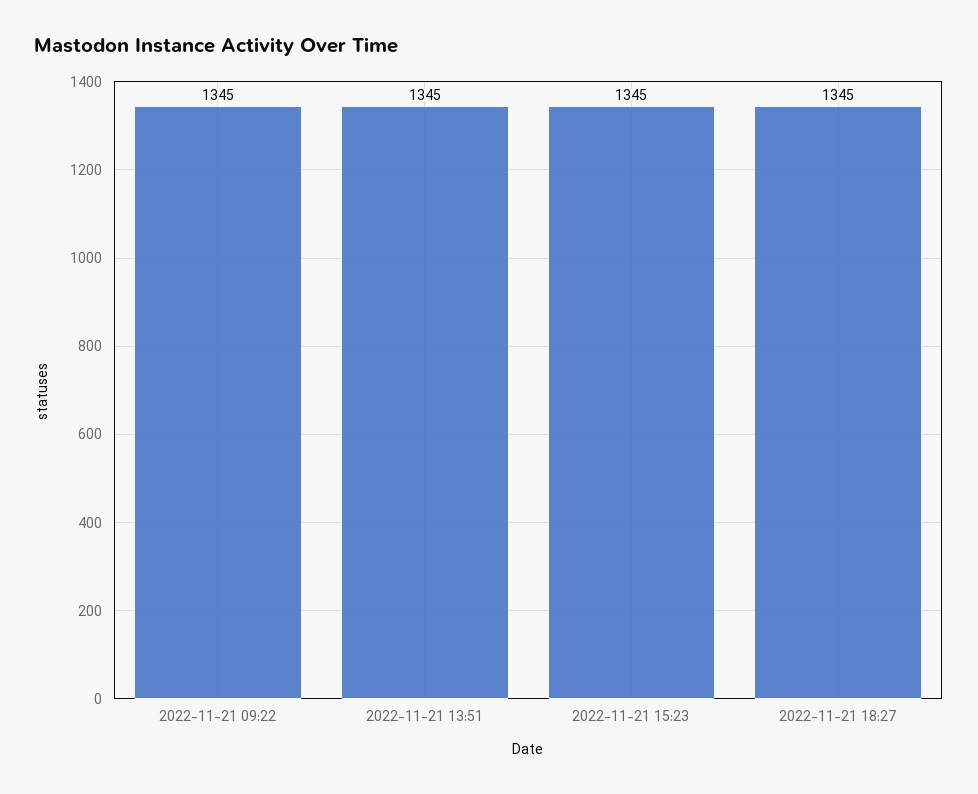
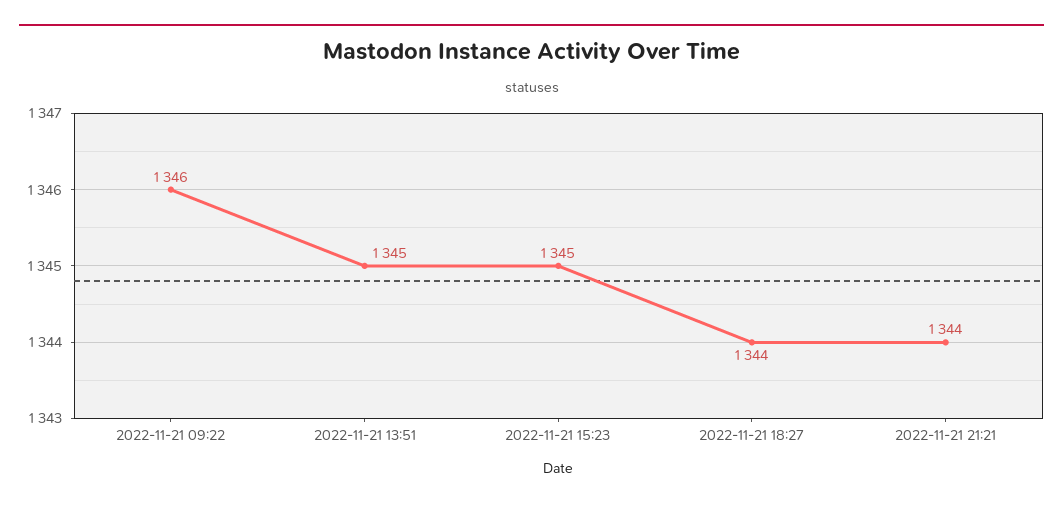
2022-11-21 09:22: 1345 -> 1346
2022-11-21 18:27: 1345 -> 1344
2022-11-21 21:21: none -> 1344

